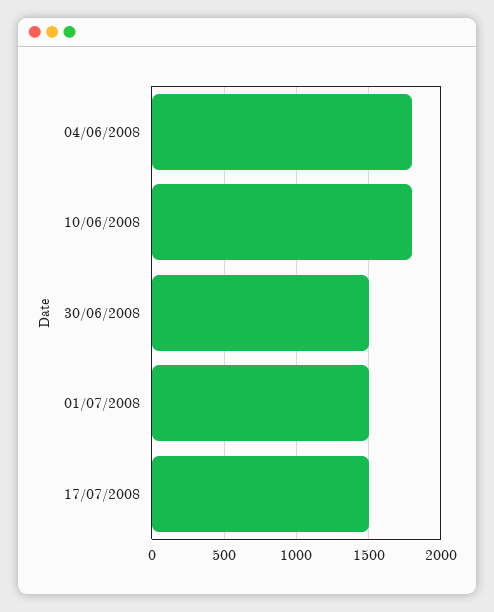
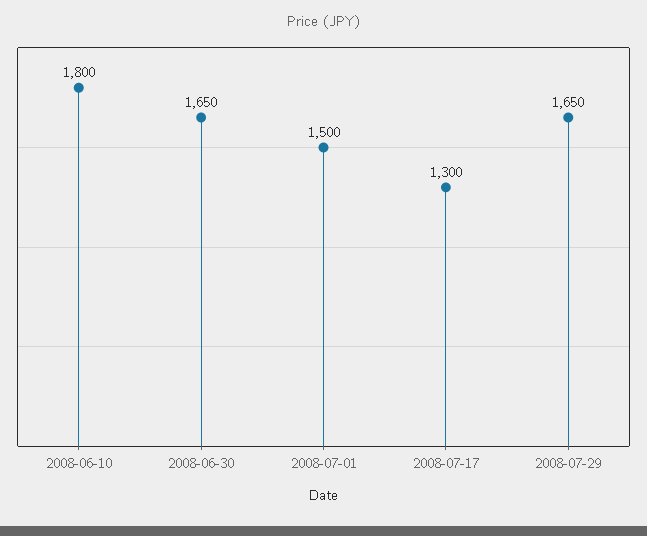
04/06/2008: 1800 -> none
30/06/2008: 1500 -> 1650
17/07/2008: 1500 -> 1300
2008-07-29: none -> 1650

